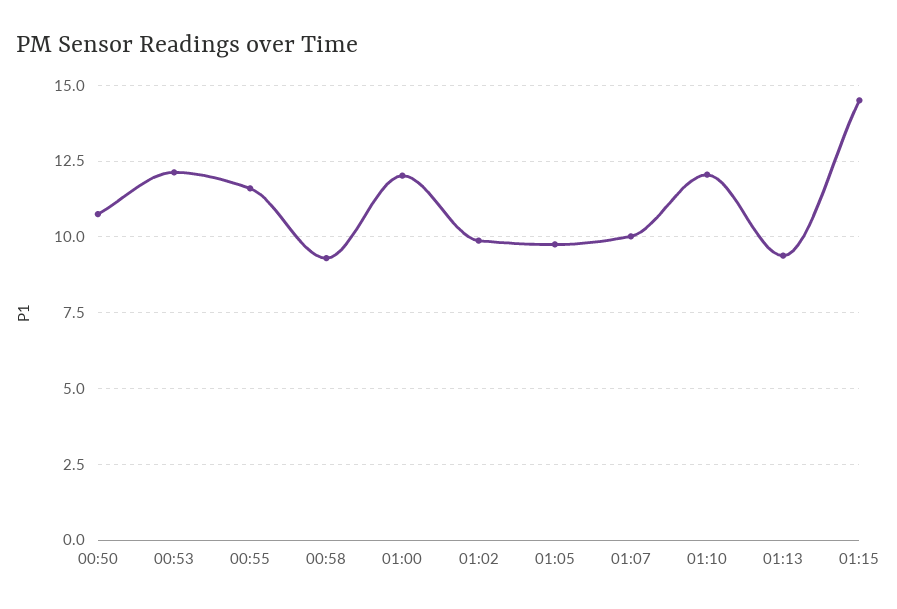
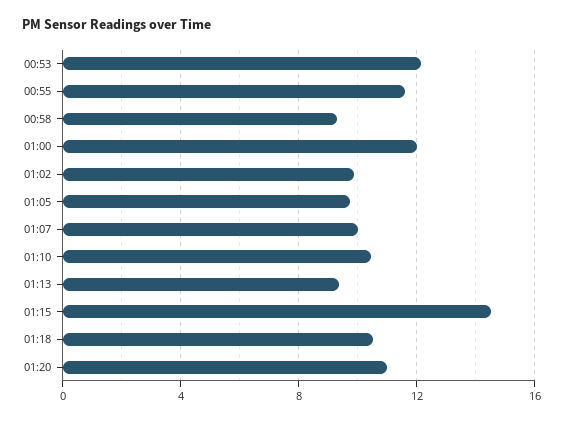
00:50: 10.75 -> none
01:10: 12 -> 10.5
01:18: none -> 10.5
01:20: none -> 11

